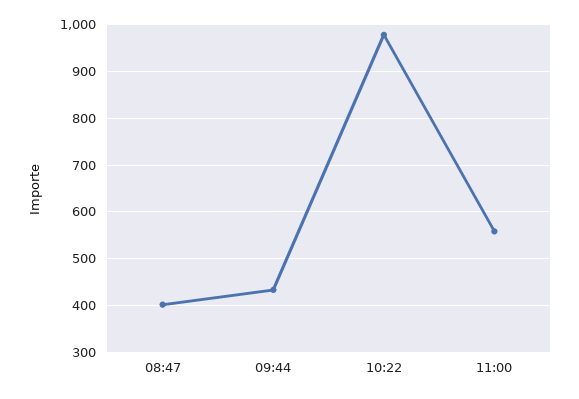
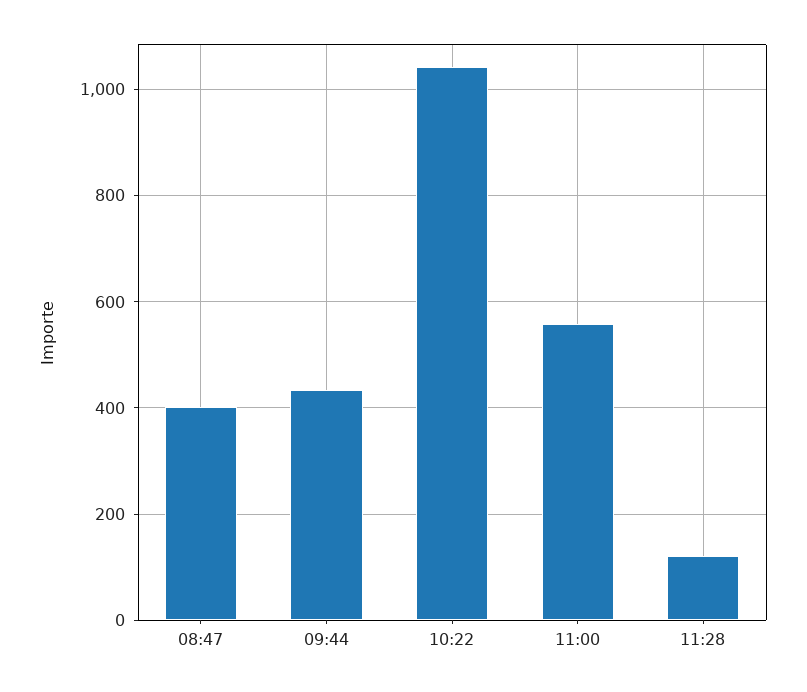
10:22: 980 -> 1040
11:28: none -> 120

